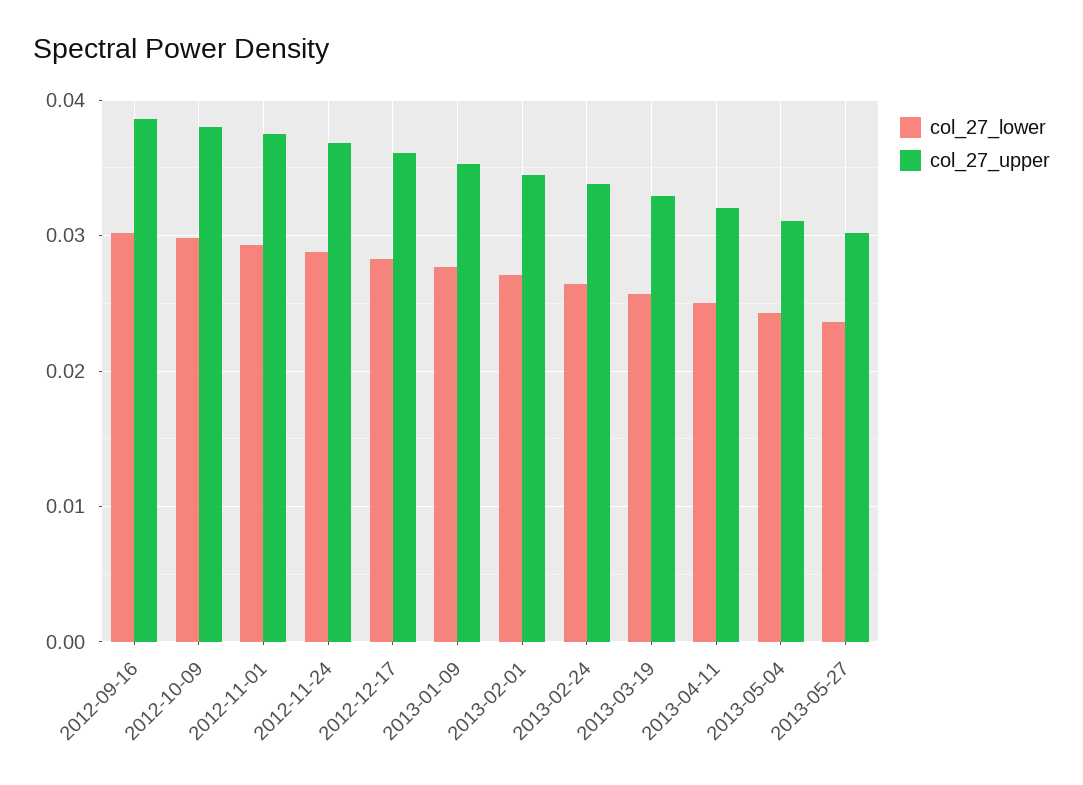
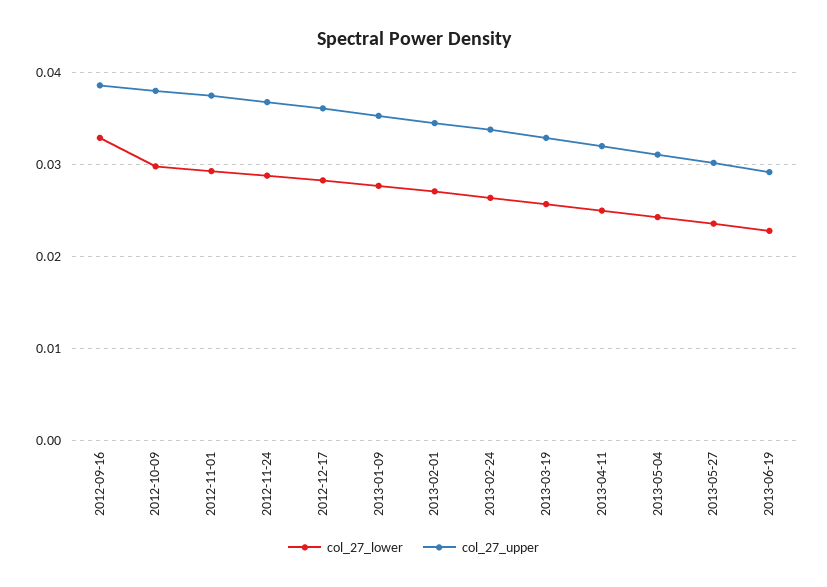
col_27_lower, 2012-09-16: 0.03 -> 0.033
col_27_lower, 2013-06-19: none -> 0.023
col_27_upper, 2013-06-19: none -> 0.029

